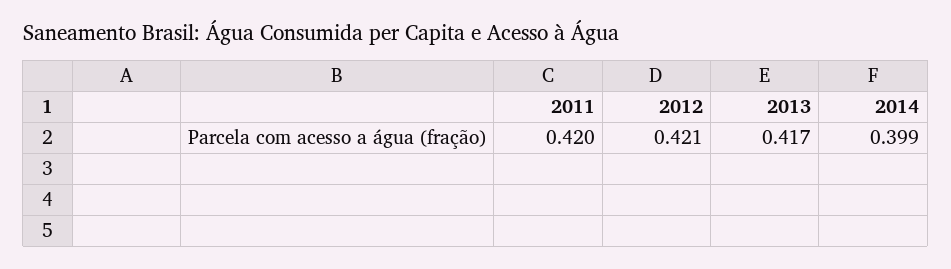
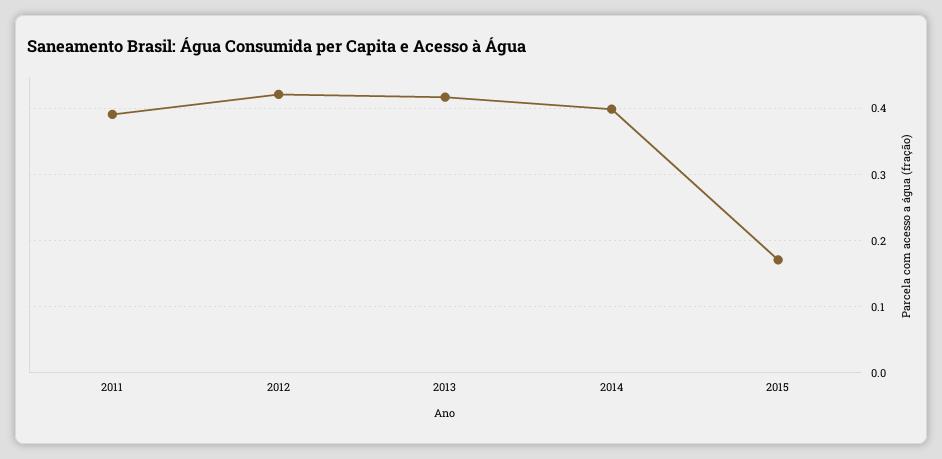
2011: 0.42 -> 0.39
2015: none -> 0.17

